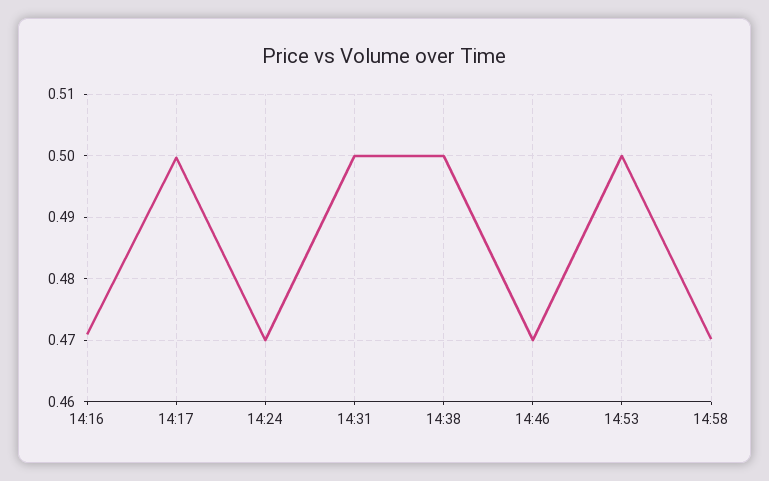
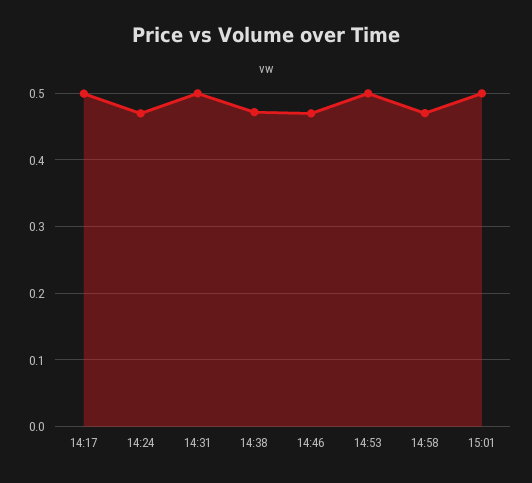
14:16: 0.471 -> none
14:38: 0.5 -> 0.47
15:01: none -> 0.5

